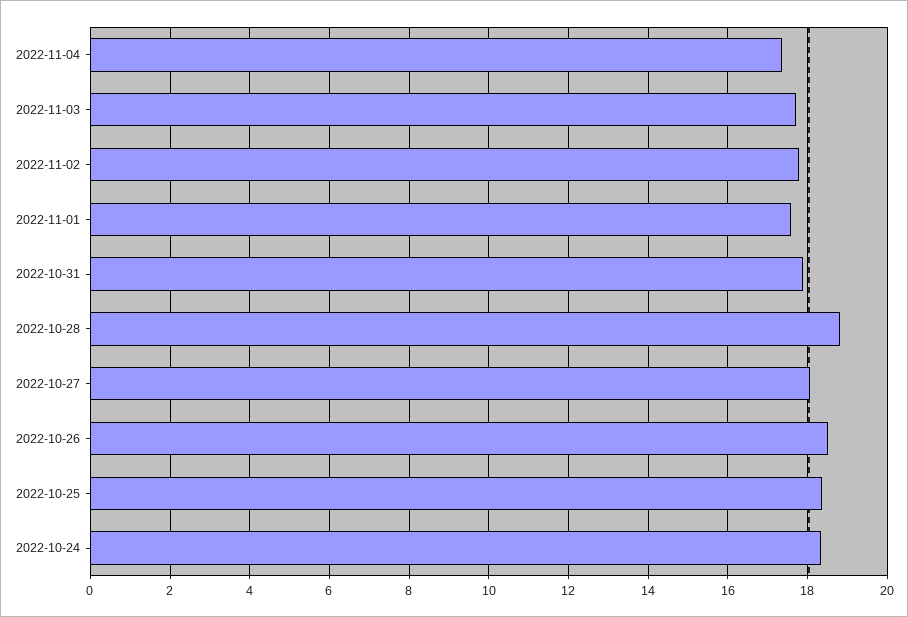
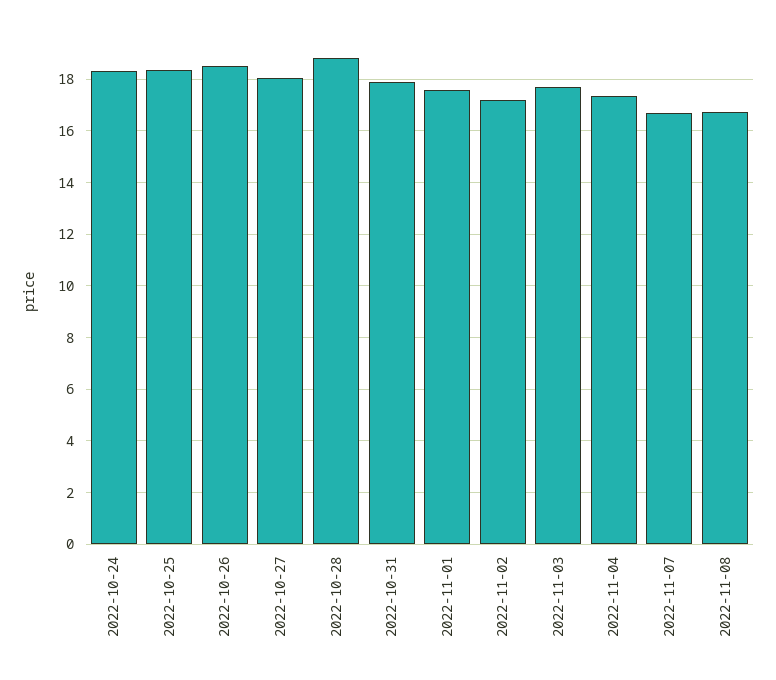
2022-11-02: 17.8 -> 17.25
2022-11-07: none -> 16.75
2022-11-08: none -> 16.75

